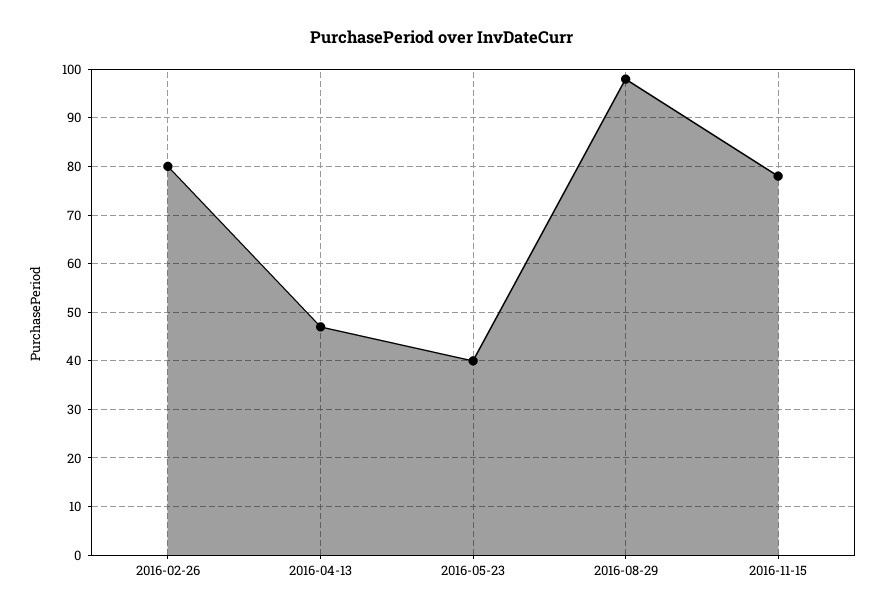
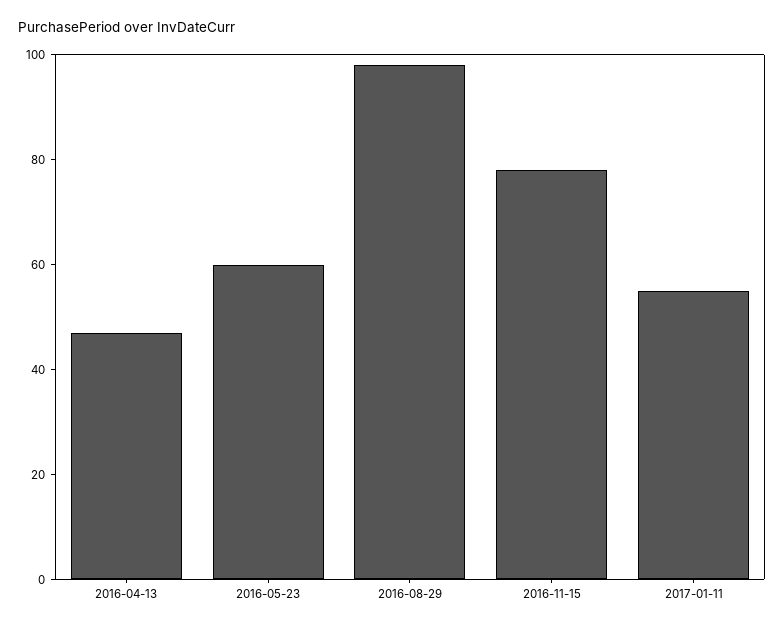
2016-02-26: 80 -> none
2016-05-23: 40 -> 60
2017-01-11: none -> 55

